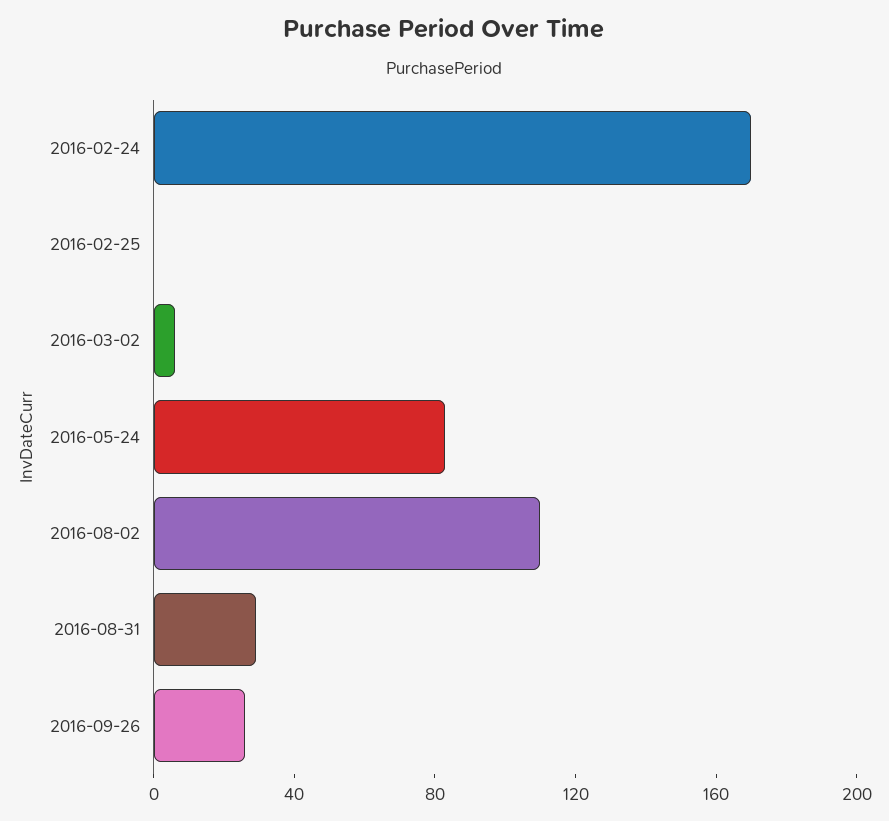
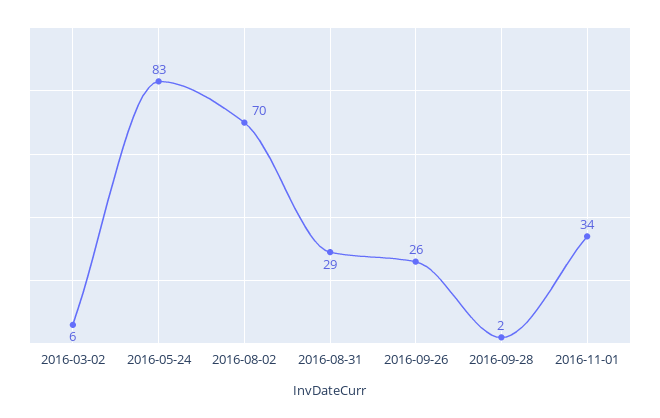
2016-02-24: 170 -> none
2016-02-25: 0 -> none
2016-08-02: 110 -> 70
2016-09-28: none -> 2
2016-11-01: none -> 34

